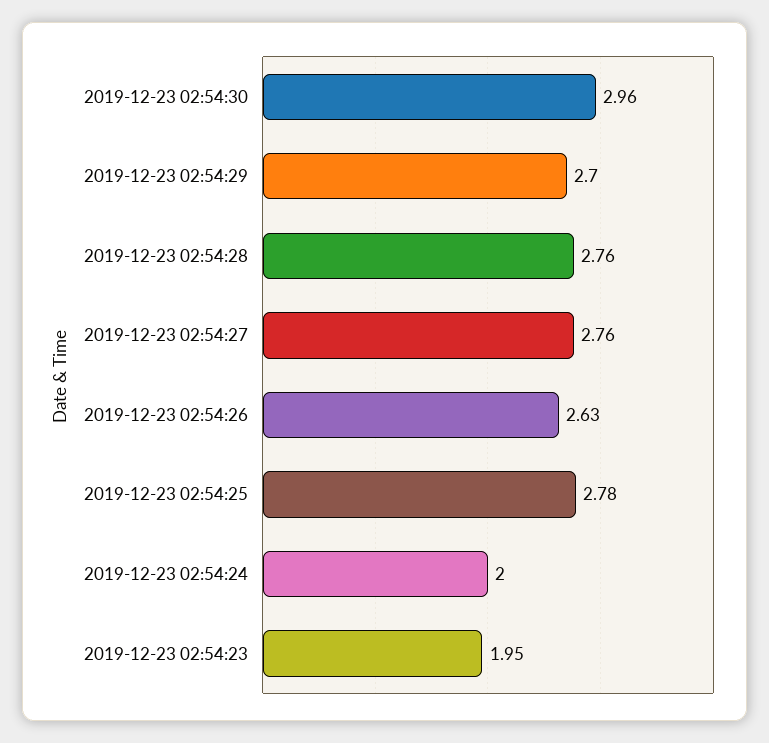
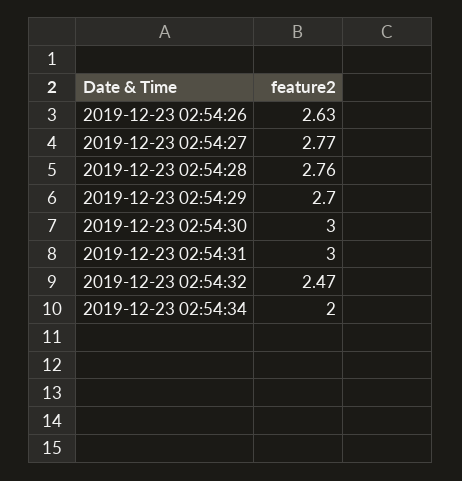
2019-12-23 02:54:30: 2.96 -> 3
2019-12-23 02:54:27: 2.76 -> 2.77
2019-12-23 02:54:25: 2.78 -> none
2019-12-23 02:54:24: 2 -> none
2019-12-23 02:54:23: 1.95 -> none
2019-12-23 02:54:31: none -> 3
2019-12-23 02:54:32: none -> 2.47
2019-12-23 02:54:34: none -> 2

